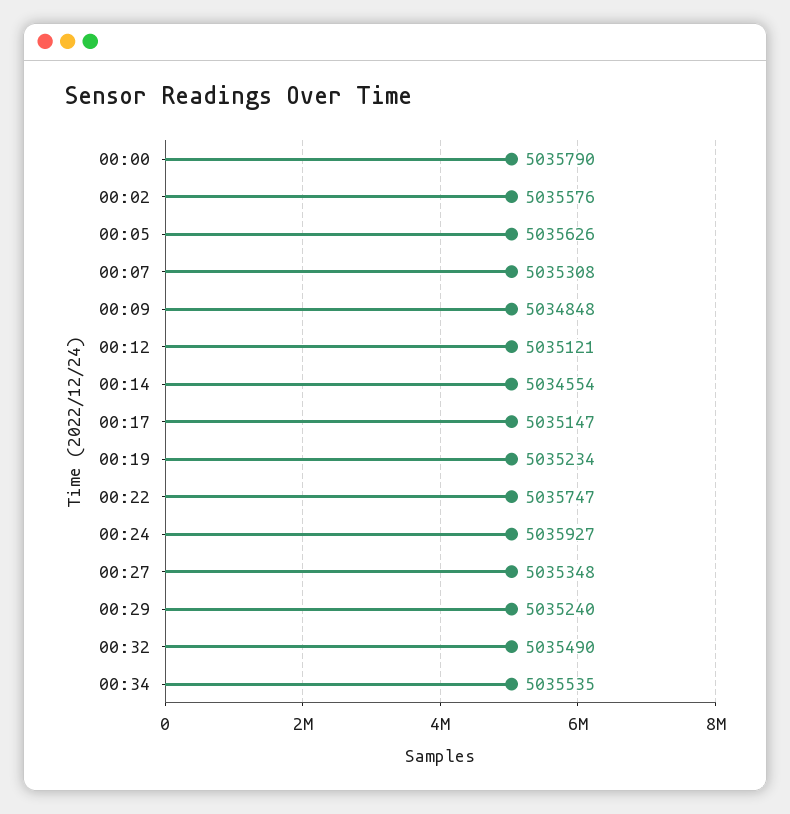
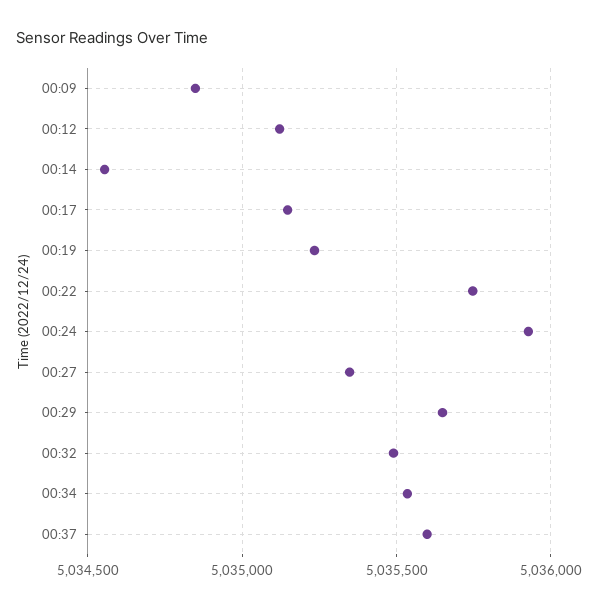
00:00: 5035790 -> none
00:02: 5035576 -> none
00:05: 5035626 -> none
00:07: 5035308 -> none
00:29: 5035240 -> 5035650
00:37: none -> 5035600

